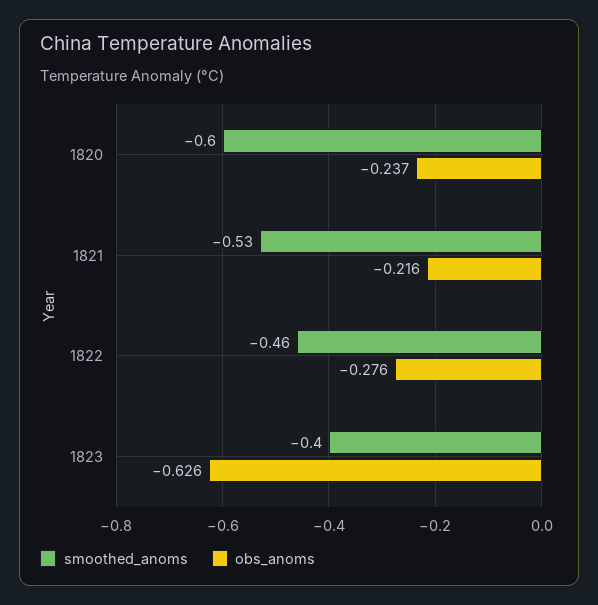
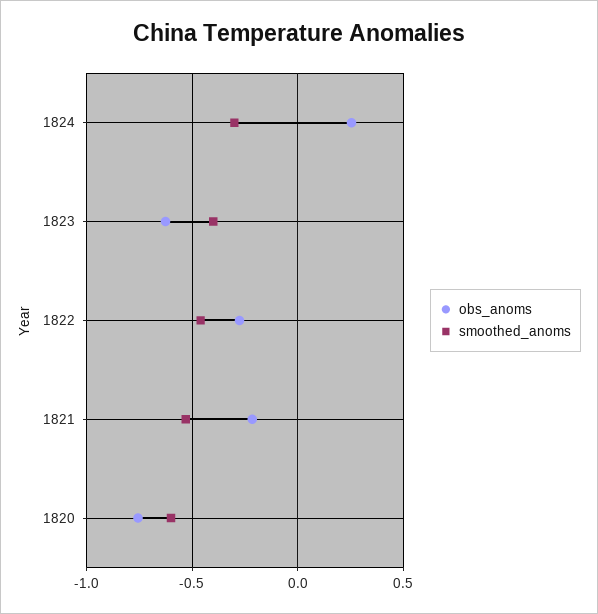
obs_anoms, 1820: -0.237 -> -0.75
obs_anoms, 1824: none -> 0.25
smoothed_anoms, 1824: none -> -0.3

